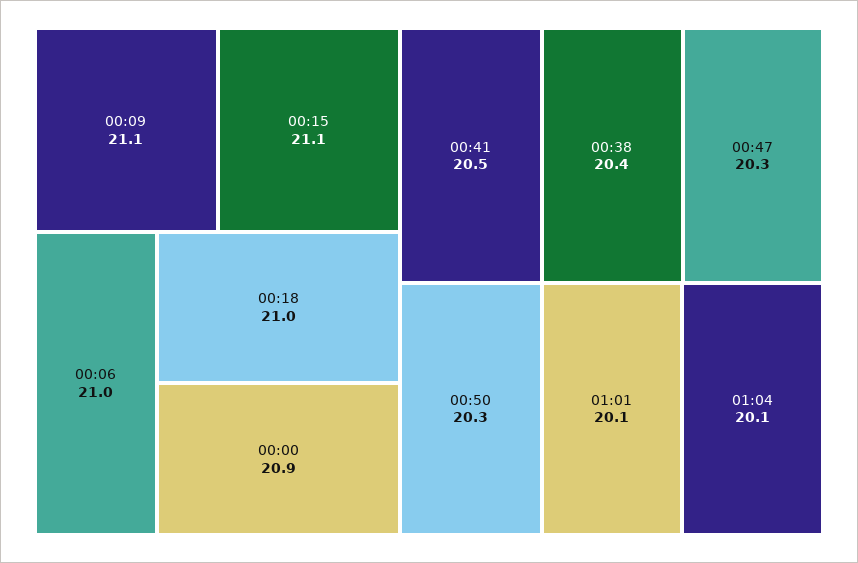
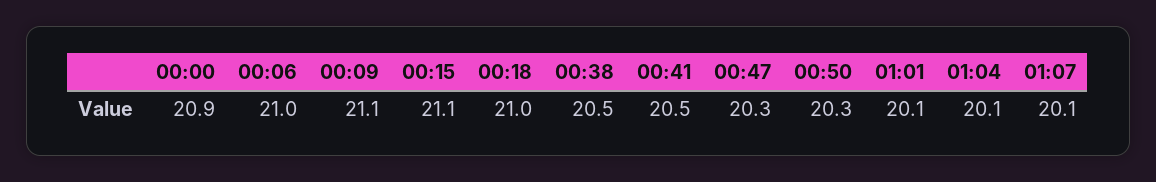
00:38: 20.4 -> 20.5
01:07: none -> 20.1

